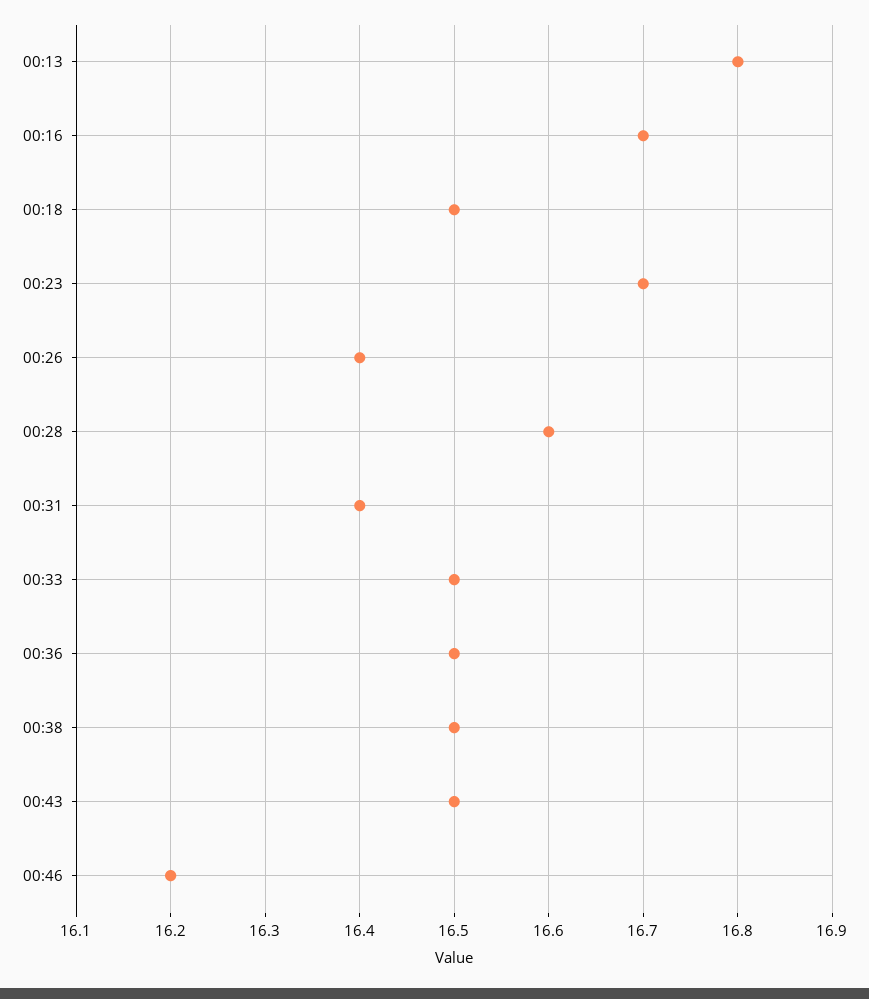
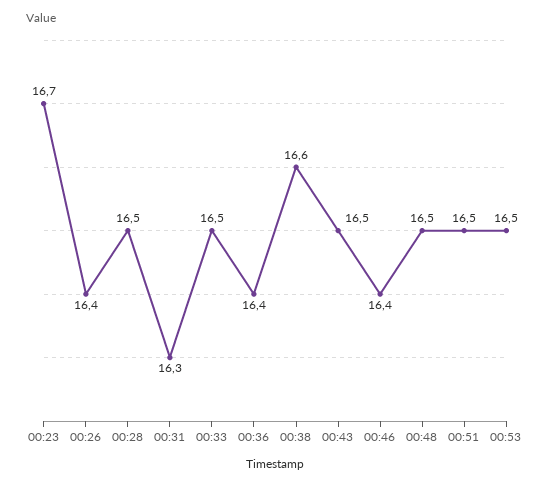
00:13: 16.8 -> none
00:16: 16.7 -> none
00:18: 16.5 -> none
00:28: 16.6 -> 16.5
00:31: 16.4 -> 16.3
00:36: 16.5 -> 16.4
00:38: 16.5 -> 16.6
00:46: 16.2 -> 16.4
00:48: none -> 16.5
00:51: none -> 16.5
00:53: none -> 16.5

